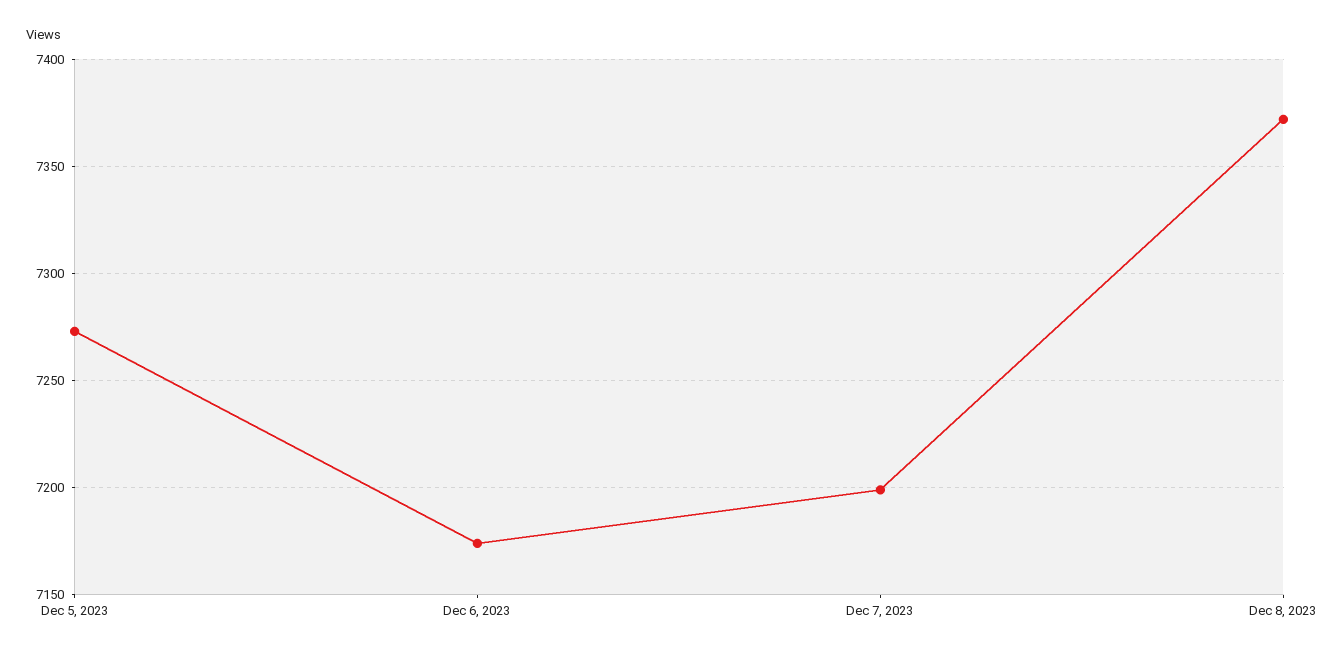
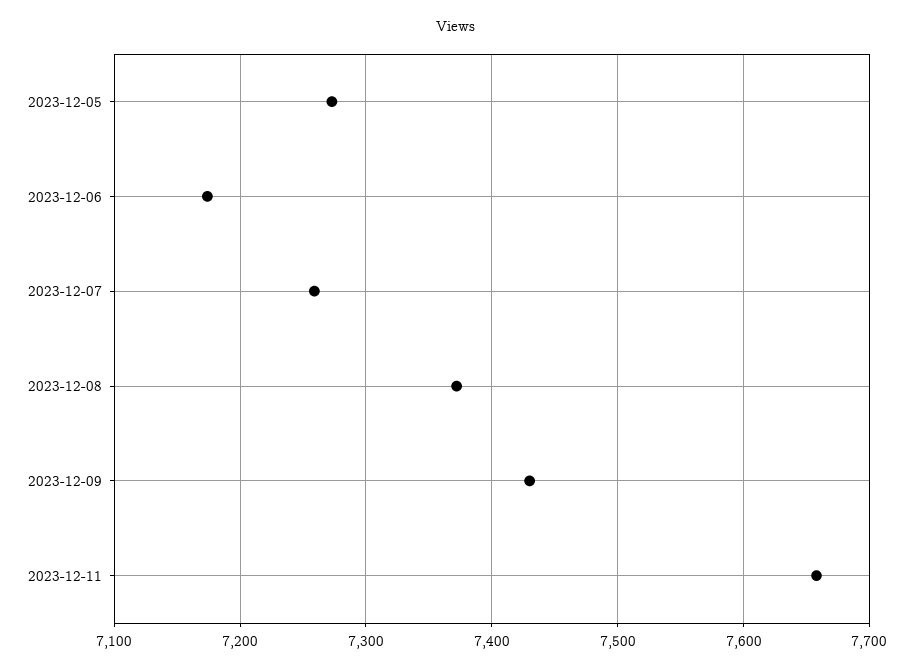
Dec 7, 2023: 7200 -> 7260
2023-12-09: none -> 7430
2023-12-11: none -> 7660

